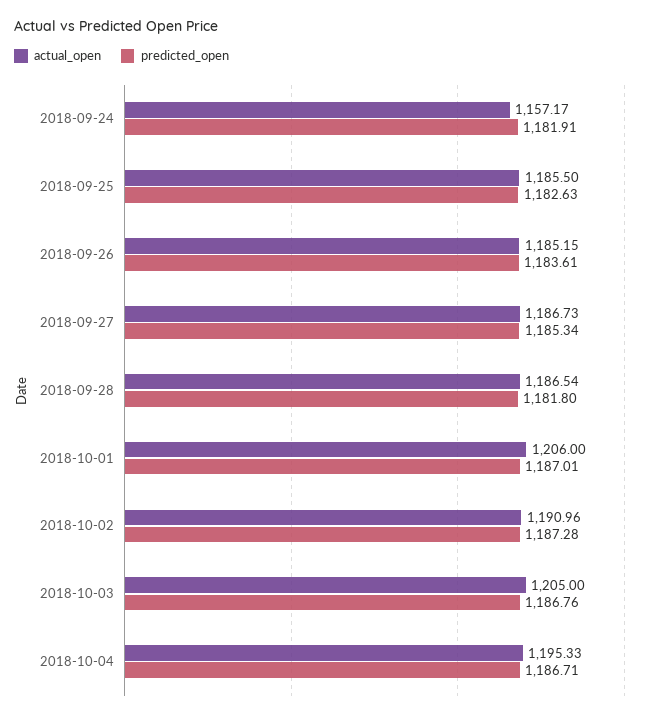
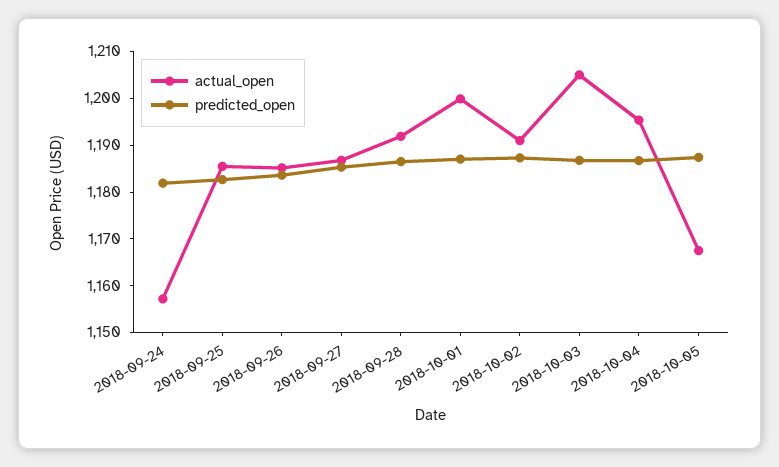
actual_open, 2018-09-28: 1186.54 -> 1192
predicted_open, 2018-09-28: 1181.8 -> 1186
actual_open, 2018-10-01: 1206 -> 1200
actual_open, 2018-10-05: none -> 1168
predicted_open, 2018-10-05: none -> 1188

